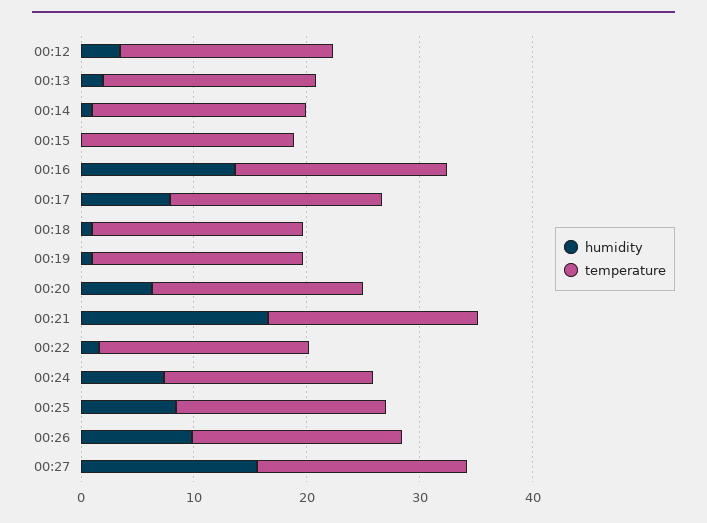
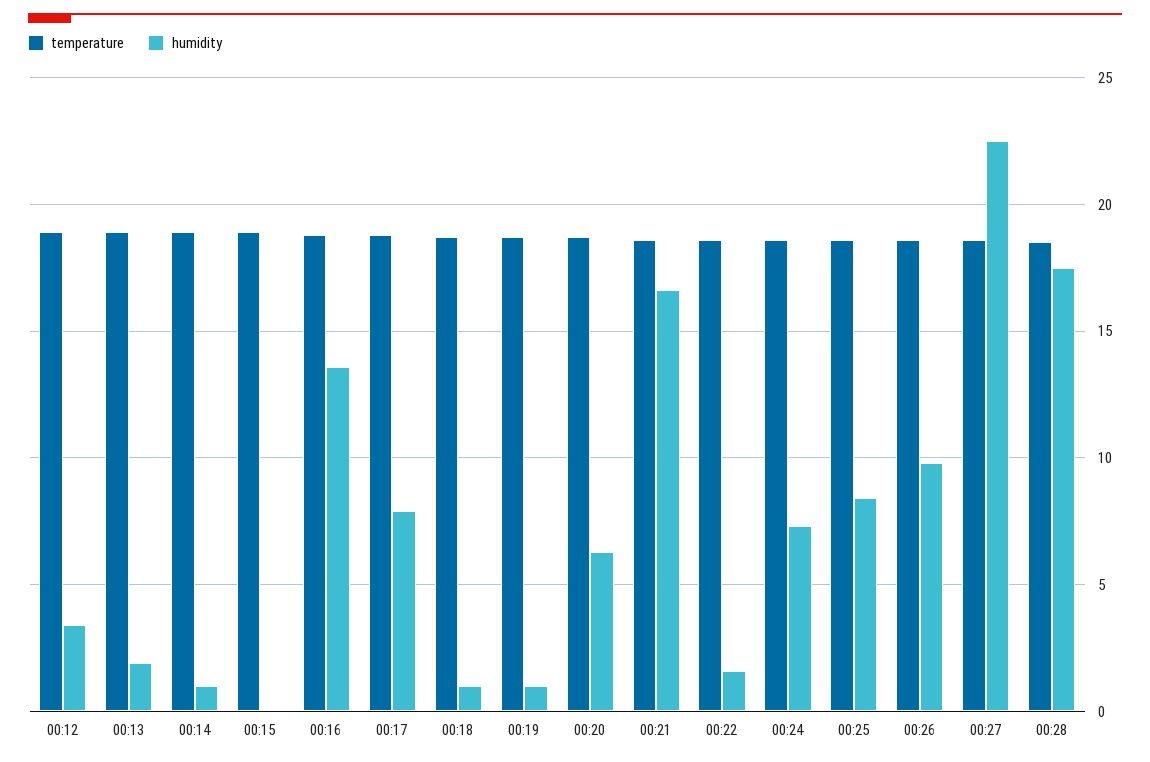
humidity, 00:27: 16 -> 22.5
temperature, 00:28: none -> 18.5
humidity, 00:28: none -> 17.5

